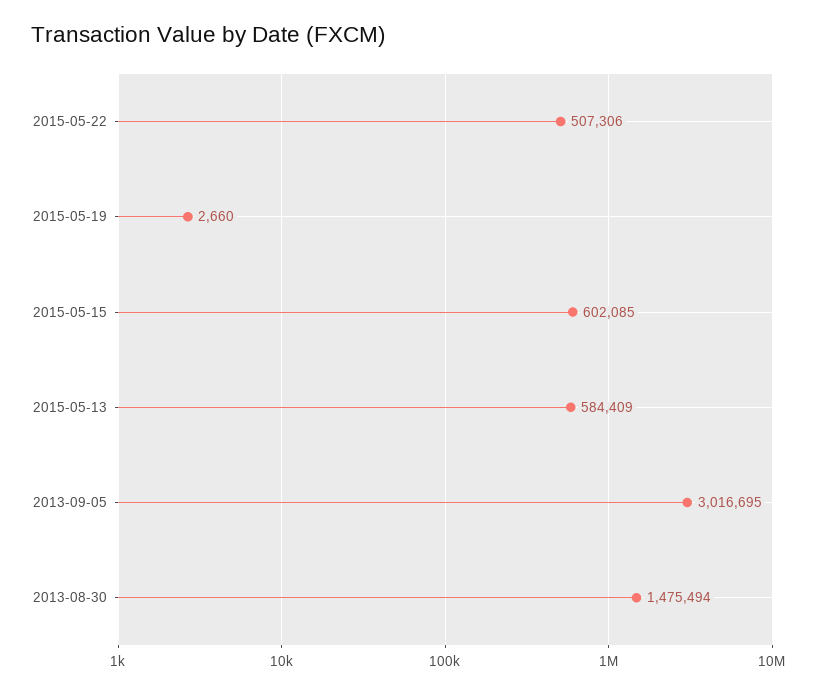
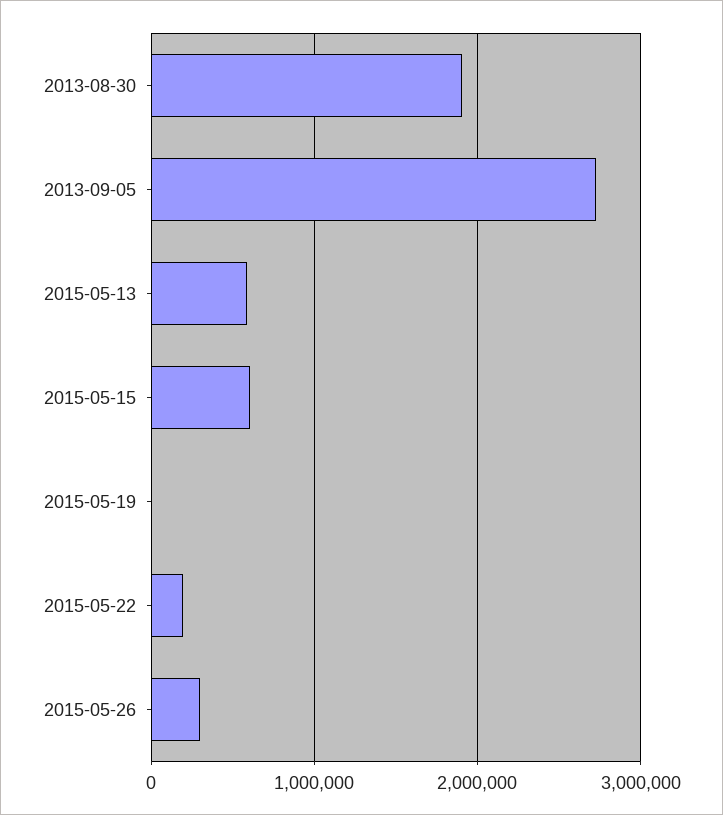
2015-05-22: 507306 -> 200000
2013-09-05: 3016695 -> 2700000
2013-08-30: 1475494 -> 1900000
2015-05-26: none -> 300000

